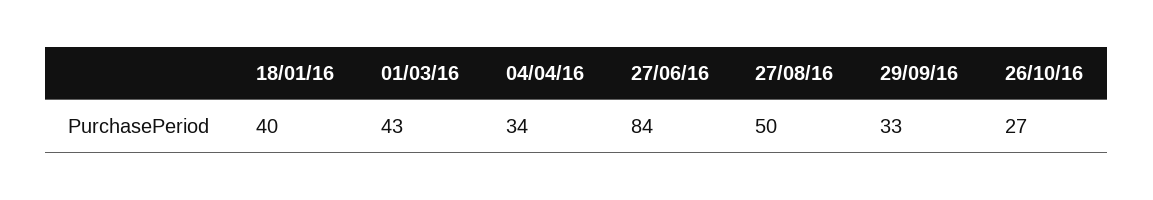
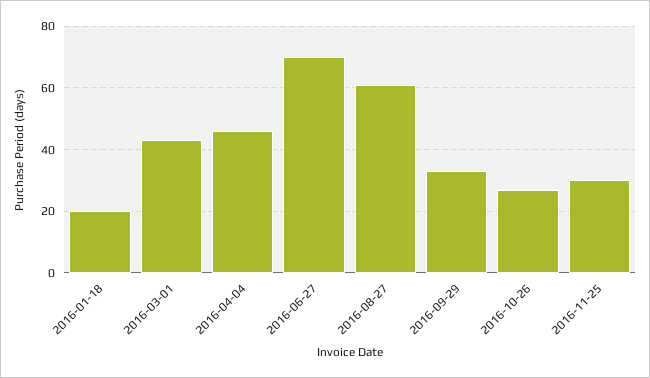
18/01/16: 40 -> 20
04/04/16: 34 -> 45
27/06/16: 84 -> 70
27/08/16: 50 -> 60
2016-11-25: none -> 30

